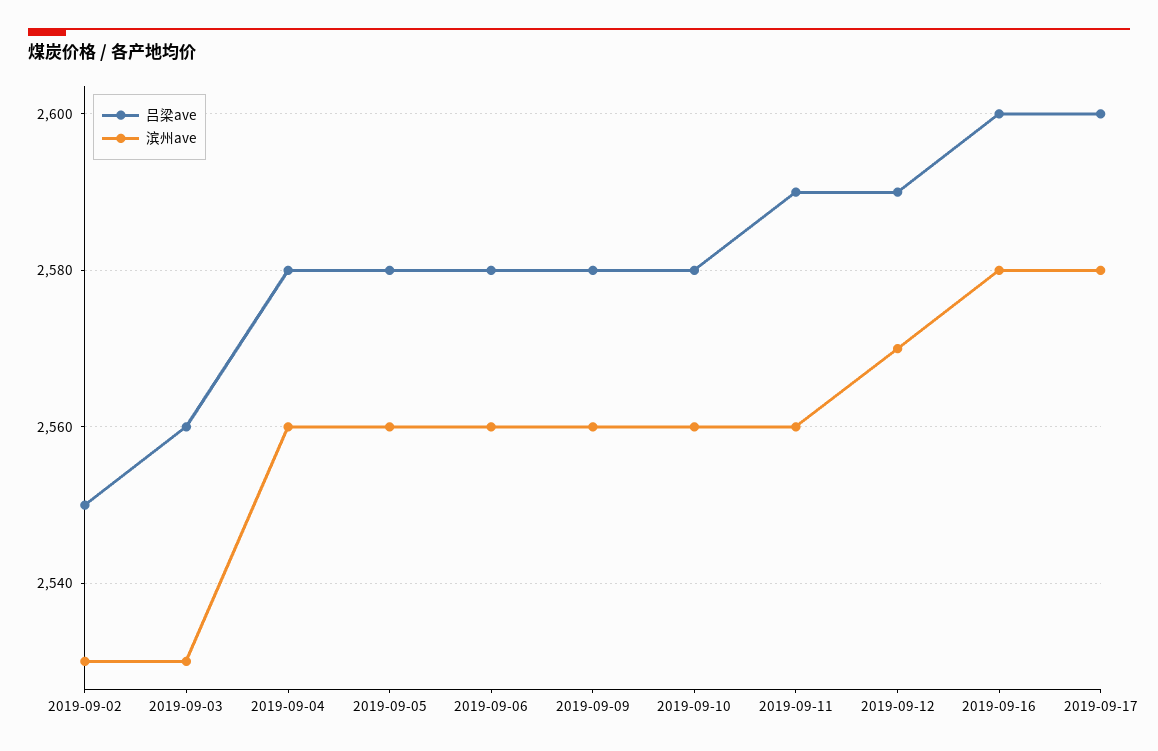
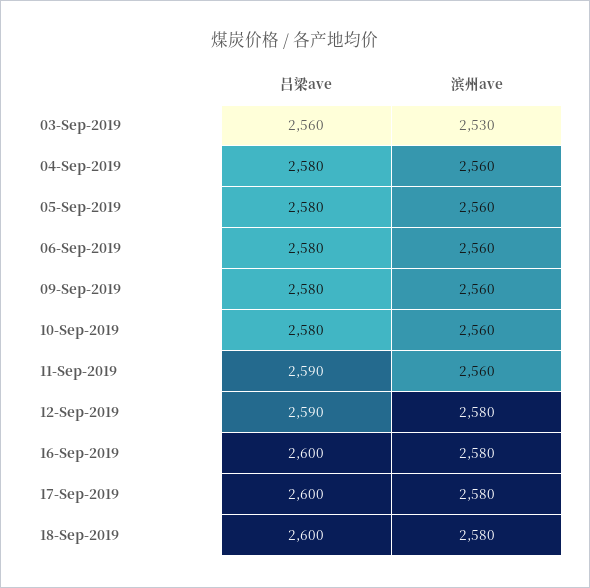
吕梁ave, 2019-09-02: 2550 -> none
滨州ave, 2019-09-02: 2530 -> none
滨州ave, 2019-09-12: 2570 -> 2580
吕梁ave, 18-Sep-2019: none -> 2600
滨州ave, 18-Sep-2019: none -> 2580

